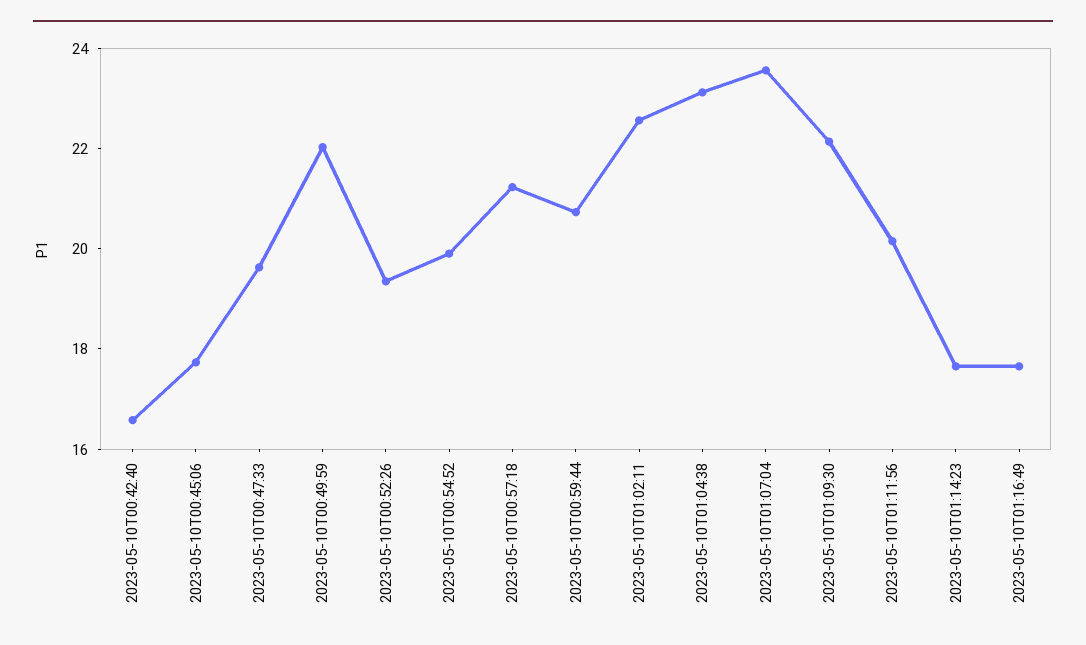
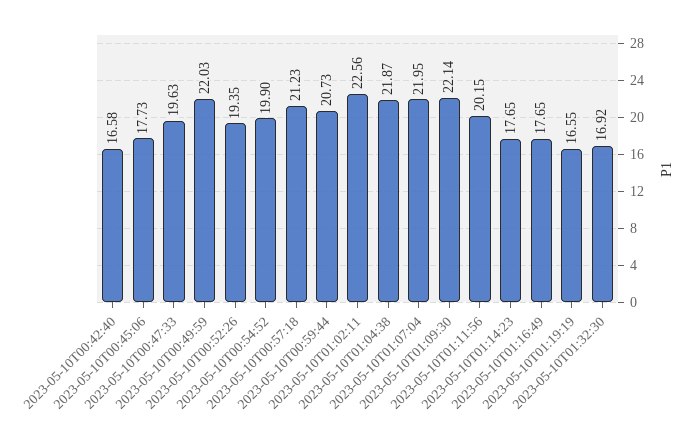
2023-05-10T01:04:38: 23 -> 21.87
2023-05-10T01:07:04: 23.5 -> 21.95
2023-05-10T01:19:19: none -> 16.55
2023-05-10T01:32:30: none -> 16.92

